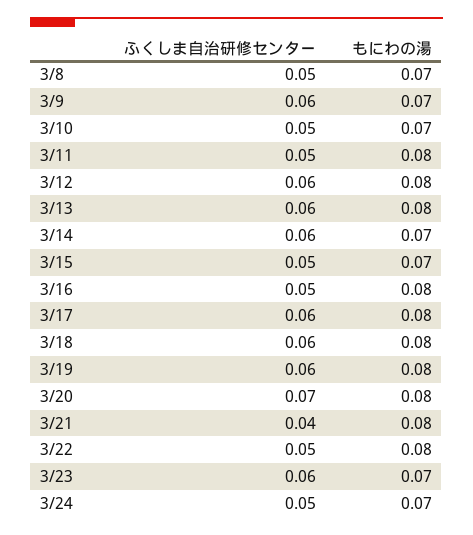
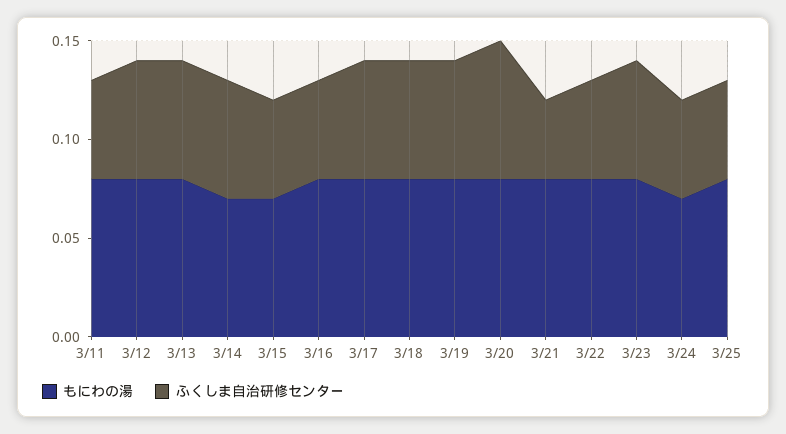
ふくしま自治研修センター, 3/8: 0.05 -> none
もにわの湯, 3/8: 0.07 -> none
ふくしま自治研修センター, 3/9: 0.06 -> none
もにわの湯, 3/9: 0.07 -> none
ふくしま自治研修センター, 3/10: 0.05 -> none
もにわの湯, 3/10: 0.07 -> none
もにわの湯, 3/23: 0.07 -> 0.08
もにわの湯, 3/25: none -> 0.08
ふくしま自治研修センター, 3/25: none -> 0.05

